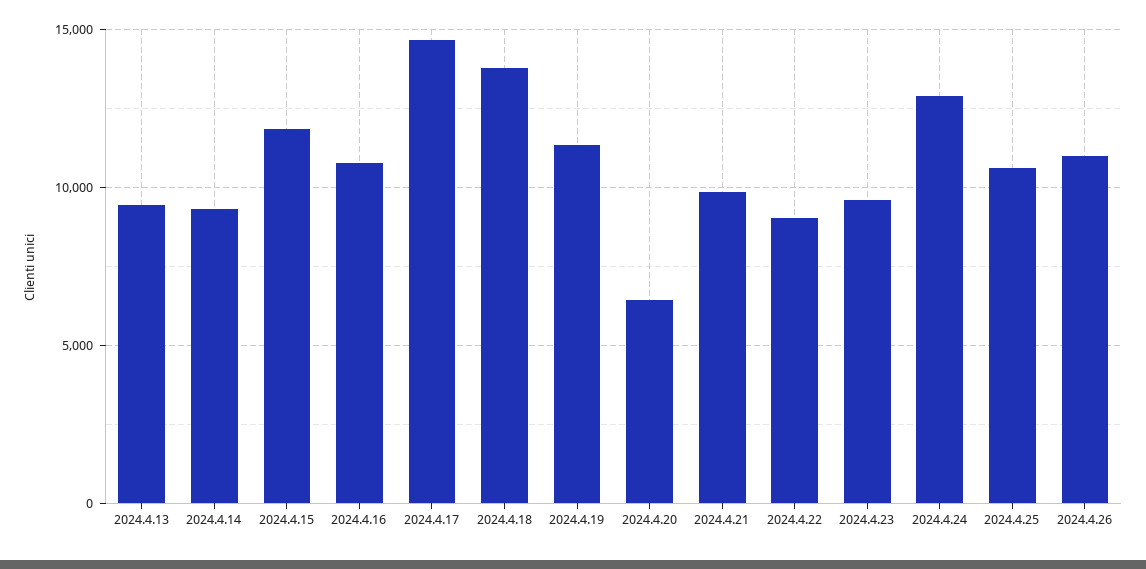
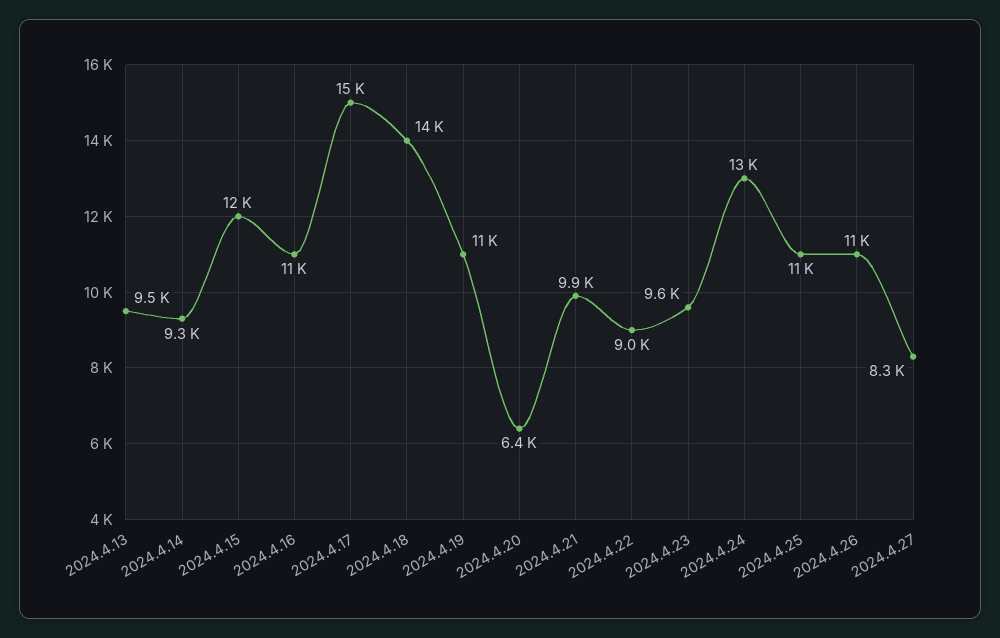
2024.4.27: none -> 8300

